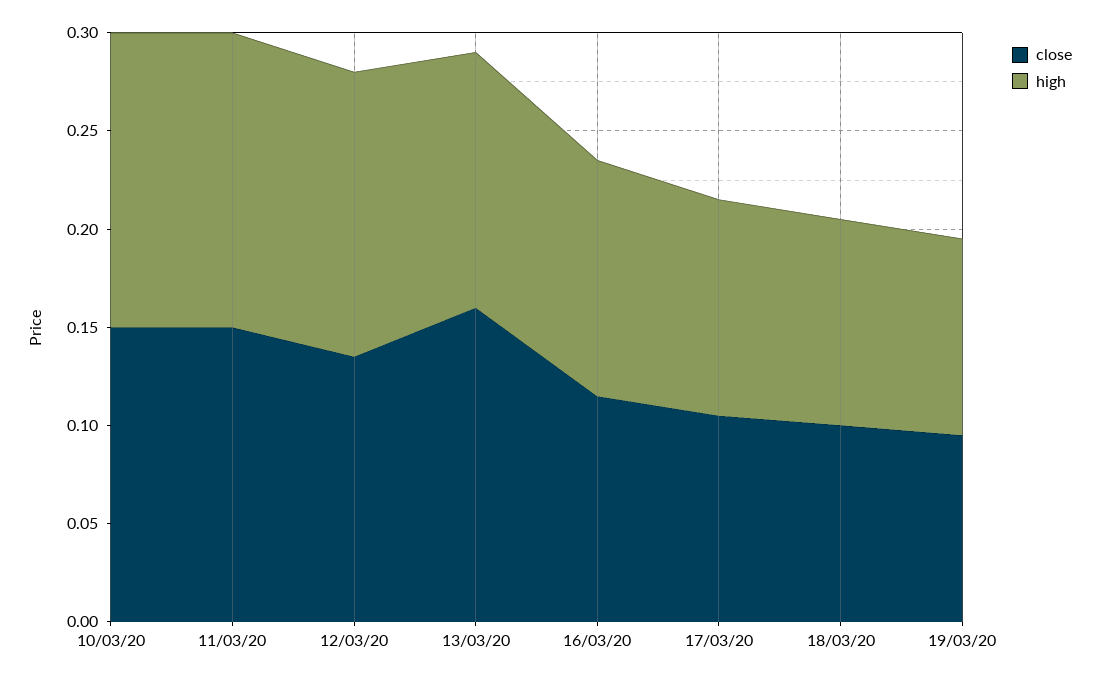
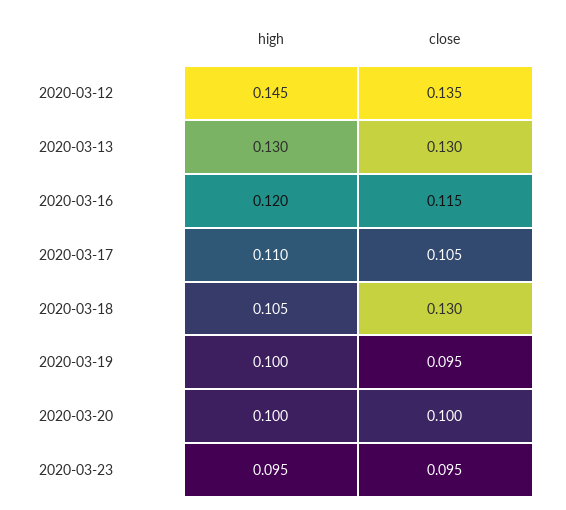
close, 10/03/20: 0.15 -> none
high, 10/03/20: 0.15 -> none
close, 11/03/20: 0.15 -> none
high, 11/03/20: 0.15 -> none
close, 13/03/20: 0.16 -> 0.13
close, 18/03/20: 0.1 -> 0.13
high, 2020-03-20: none -> 0.1
close, 2020-03-20: none -> 0.1
high, 2020-03-23: none -> 0.095
close, 2020-03-23: none -> 0.095

